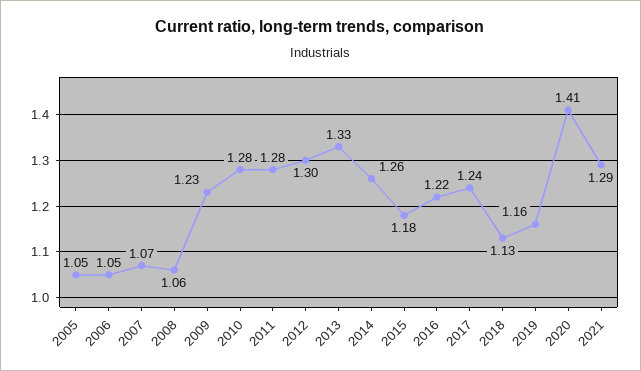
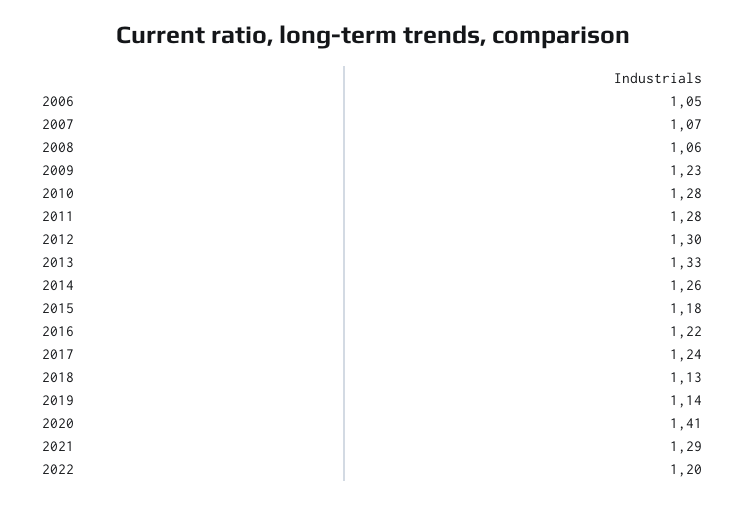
2005: 1.05 -> none
2019: 1.16 -> 1.14
2022: none -> 1.2

